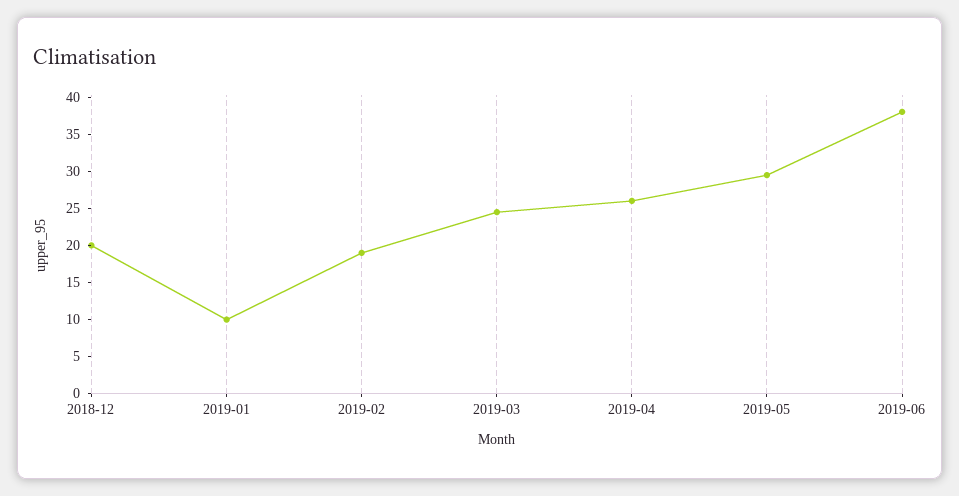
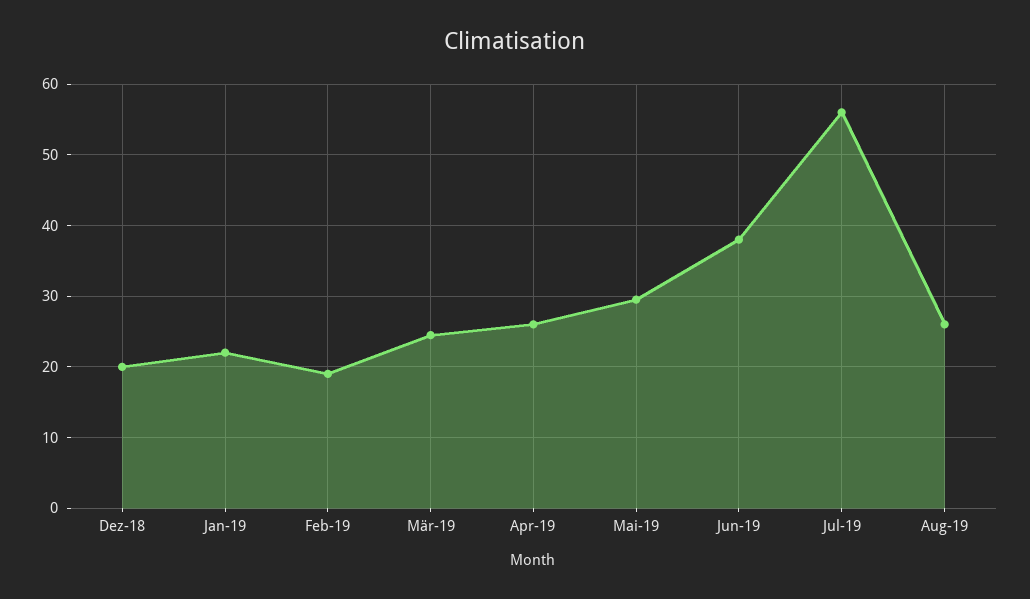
2019-01: 10 -> 22
Jul-19: none -> 56
Aug-19: none -> 26

